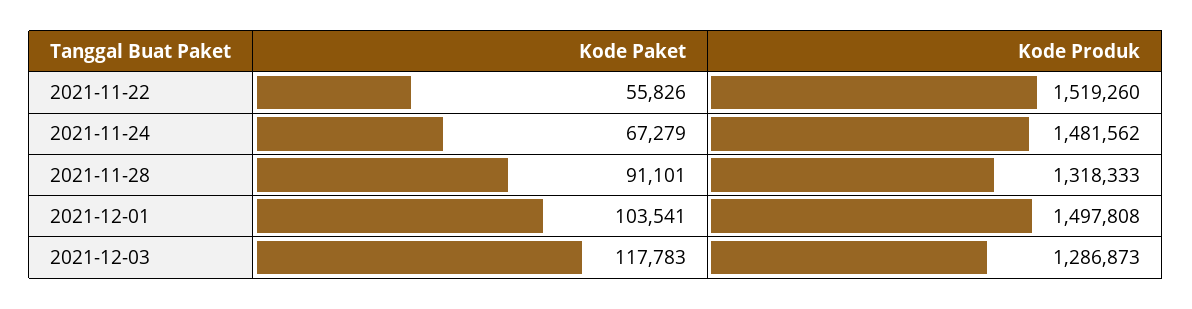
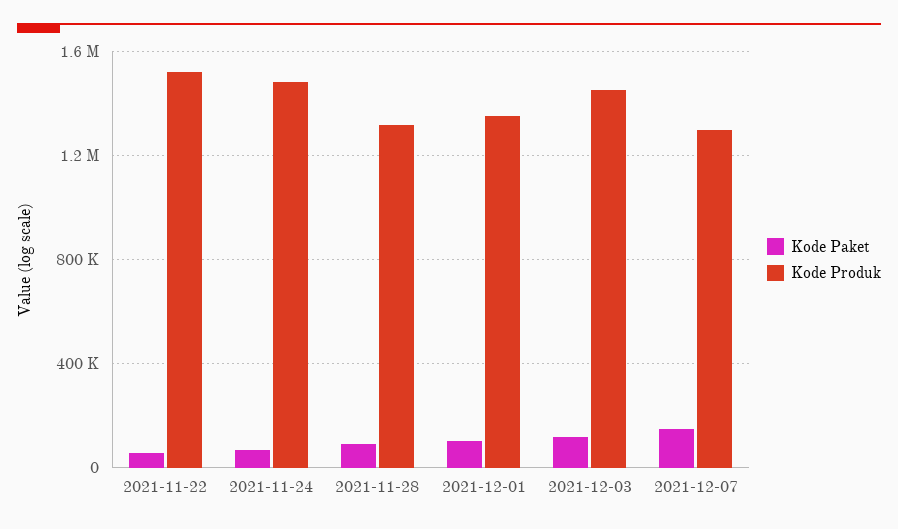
Kode Produk, 2021-12-01: 1497808 -> 1350000
Kode Produk, 2021-12-03: 1286873 -> 1450000
Kode Paket, 2021-12-07: none -> 150000
Kode Produk, 2021-12-07: none -> 1300000

